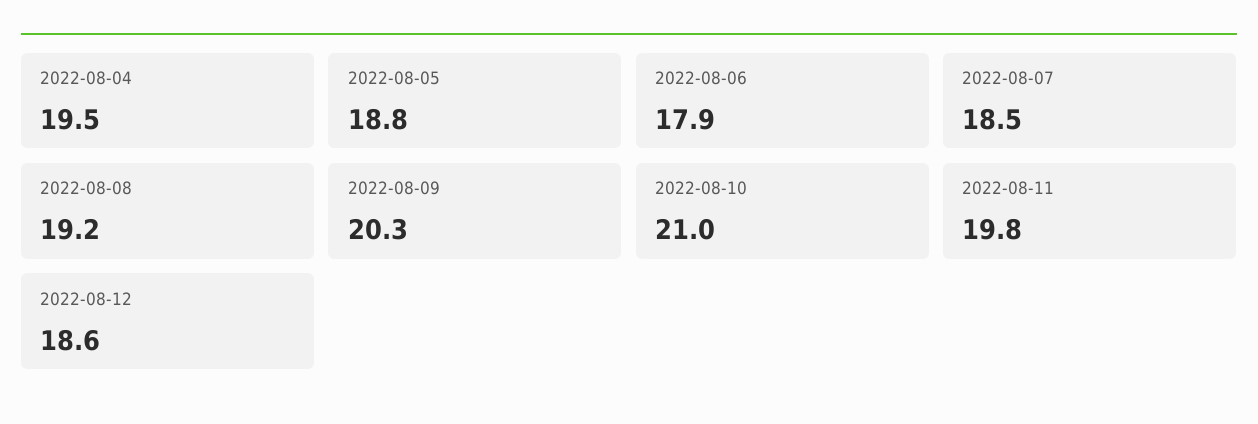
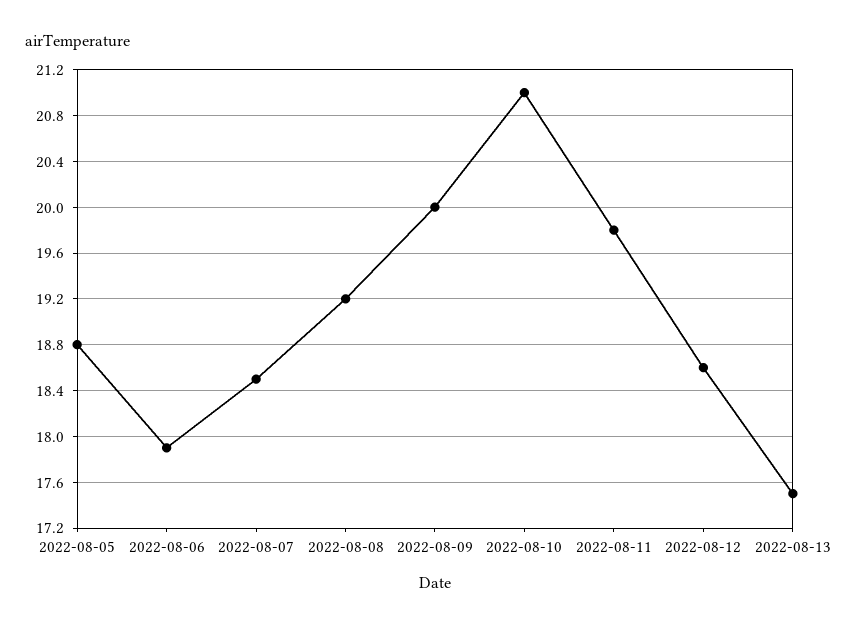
2022-08-04: 19.5 -> none
2022-08-09: 20.3 -> 20
2022-08-13: none -> 17.5

